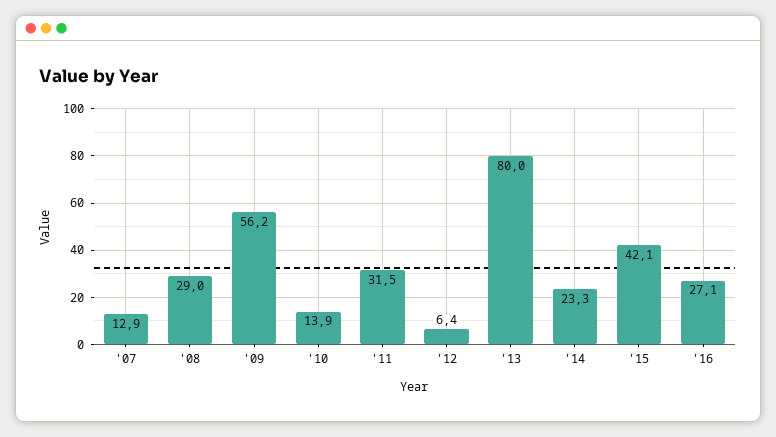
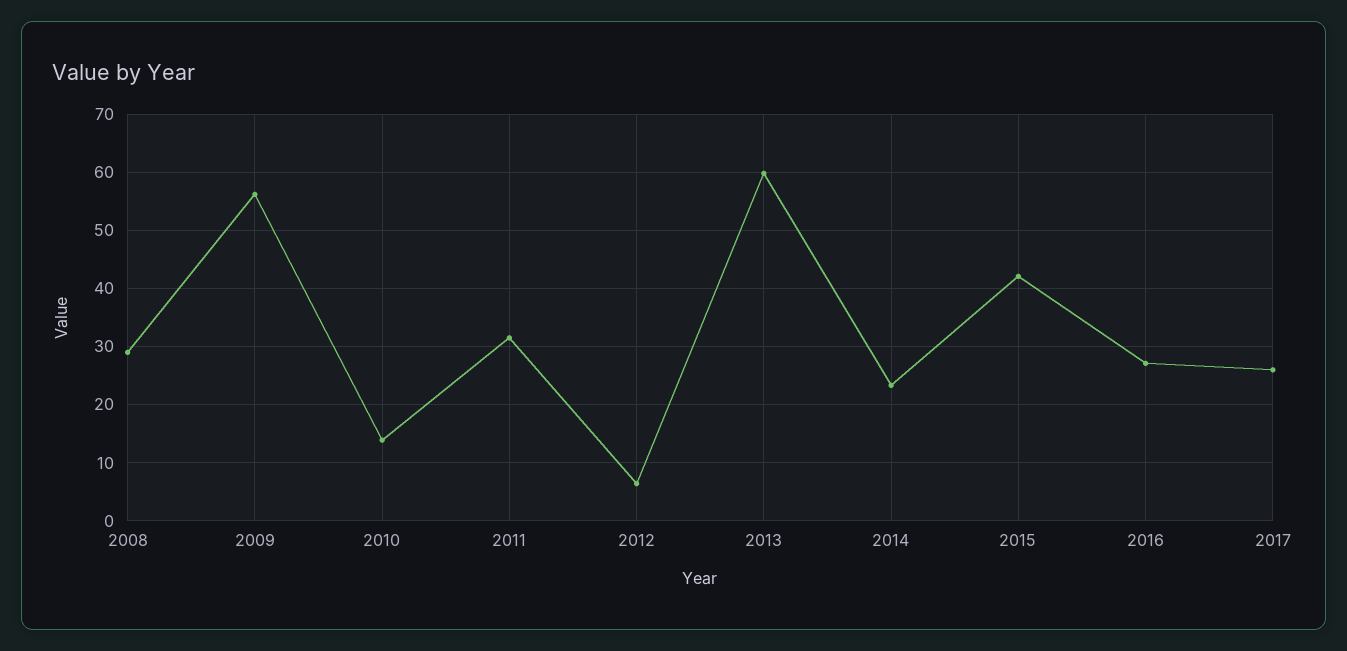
'07: 12.9 -> none
'13: 80 -> 60
2017: none -> 26

